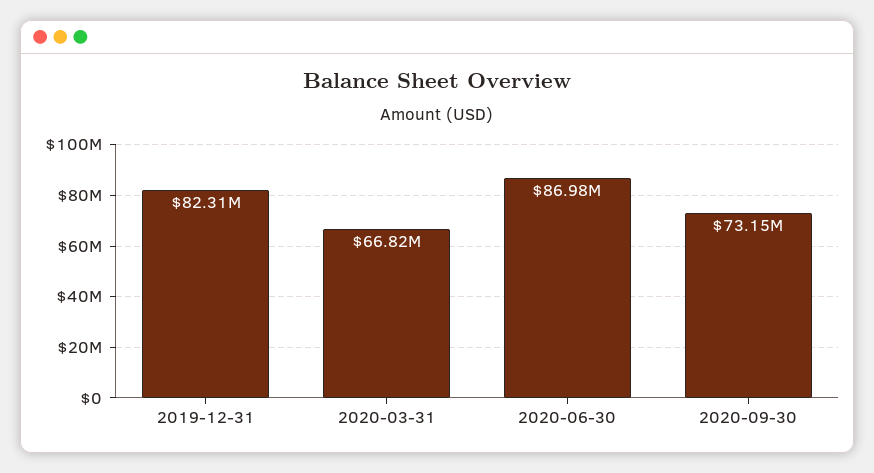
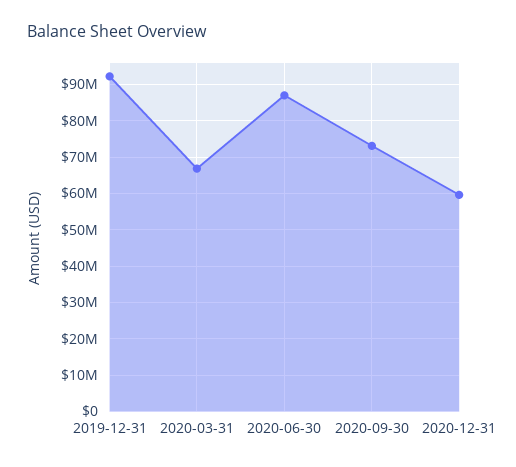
2019-12-31: 82310000 -> 92000000
2020-12-31: none -> 60000000

